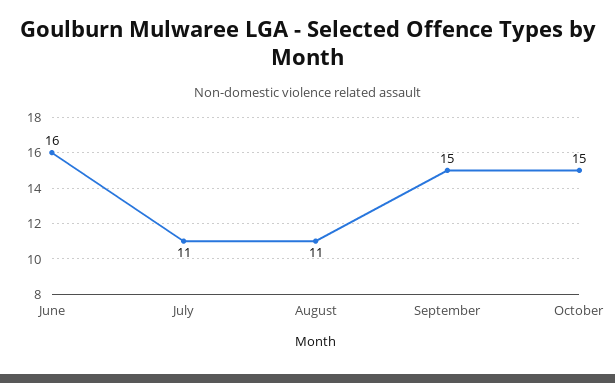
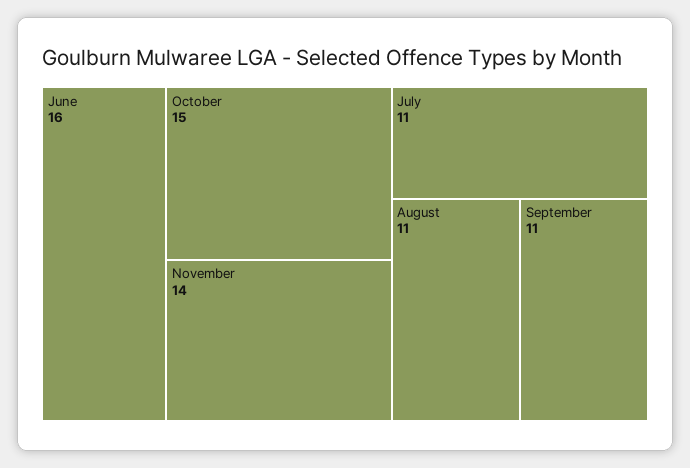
September: 15 -> 11
November: none -> 14

